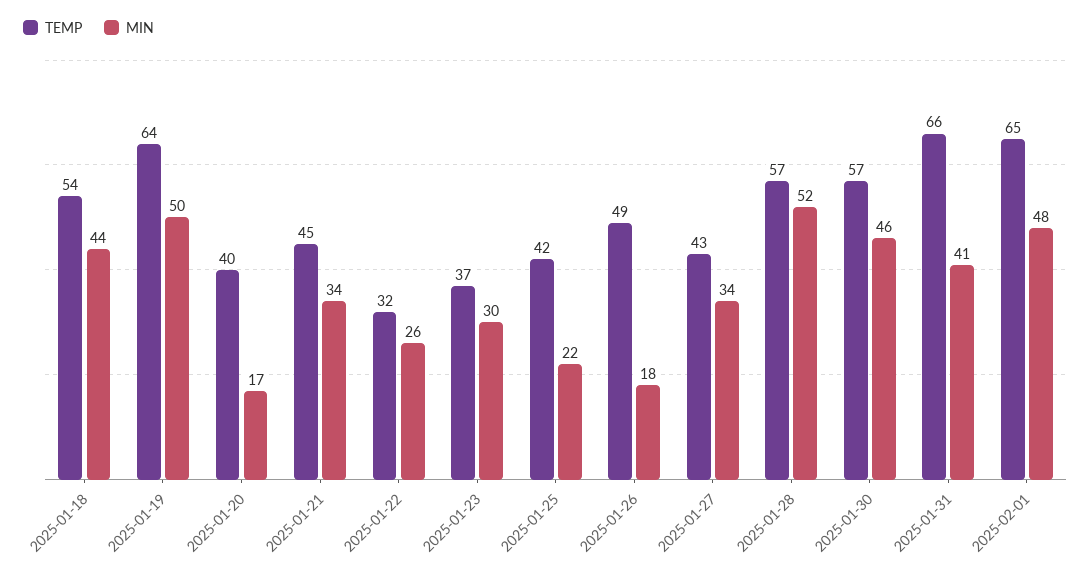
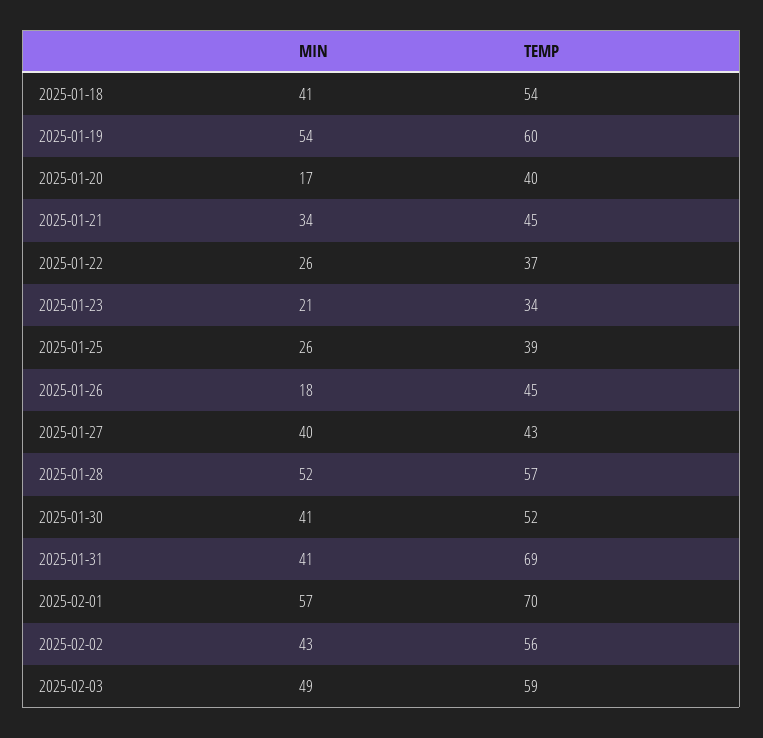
MIN, 2025-01-18: 44 -> 41
TEMP, 2025-01-19: 64 -> 60
MIN, 2025-01-19: 50 -> 54
TEMP, 2025-01-22: 32 -> 37
TEMP, 2025-01-23: 37 -> 34
MIN, 2025-01-23: 30 -> 21
TEMP, 2025-01-25: 42 -> 39
MIN, 2025-01-25: 22 -> 26
TEMP, 2025-01-26: 49 -> 45
MIN, 2025-01-27: 34 -> 40
TEMP, 2025-01-30: 57 -> 52
MIN, 2025-01-30: 46 -> 41
TEMP, 2025-01-31: 66 -> 69
TEMP, 2025-02-01: 65 -> 70
MIN, 2025-02-01: 48 -> 57
MIN, 2025-02-02: none -> 43
TEMP, 2025-02-02: none -> 56
MIN, 2025-02-03: none -> 49
TEMP, 2025-02-03: none -> 59

